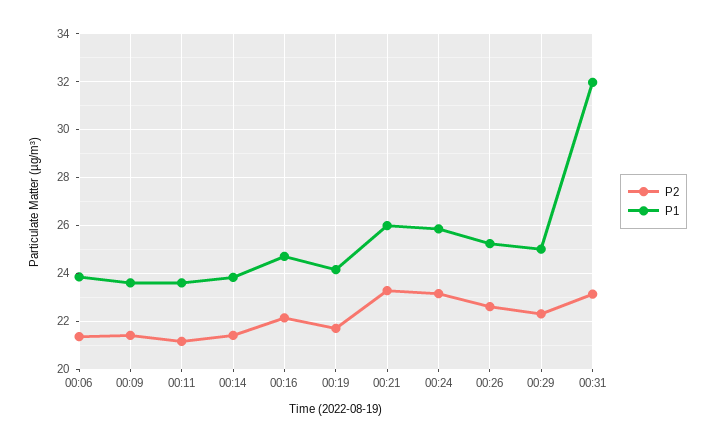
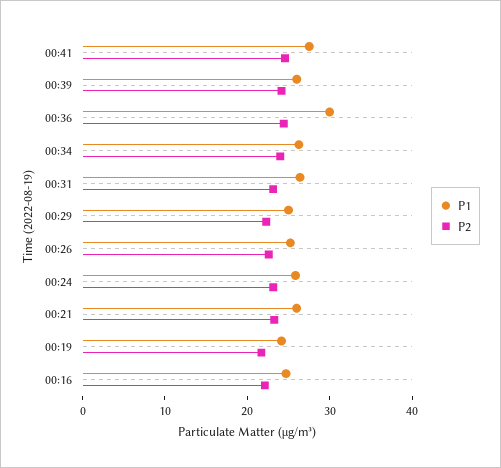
P2, 00:06: 21.5 -> none
P1, 00:06: 24 -> none
P2, 00:09: 21.5 -> none
P1, 00:09: 23.5 -> none
P2, 00:11: 21 -> none
P1, 00:11: 23.5 -> none
P2, 00:14: 21.5 -> none
P1, 00:14: 24 -> none
P1, 00:31: 32 -> 26
P1, 00:41: none -> 28
P2, 00:41: none -> 24
P1, 00:39: none -> 26
P2, 00:39: none -> 24
P1, 00:36: none -> 30
P2, 00:36: none -> 24
P1, 00:34: none -> 26
P2, 00:34: none -> 24

